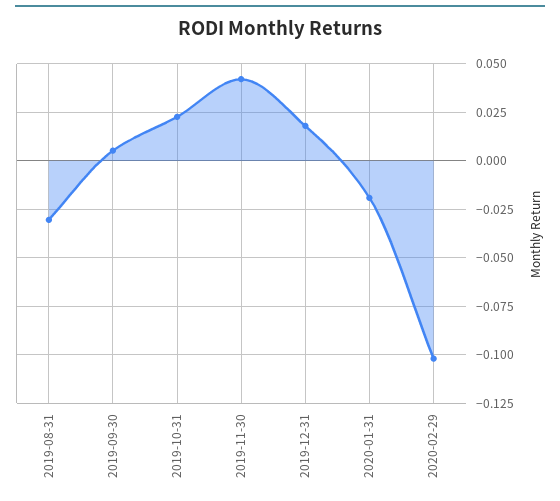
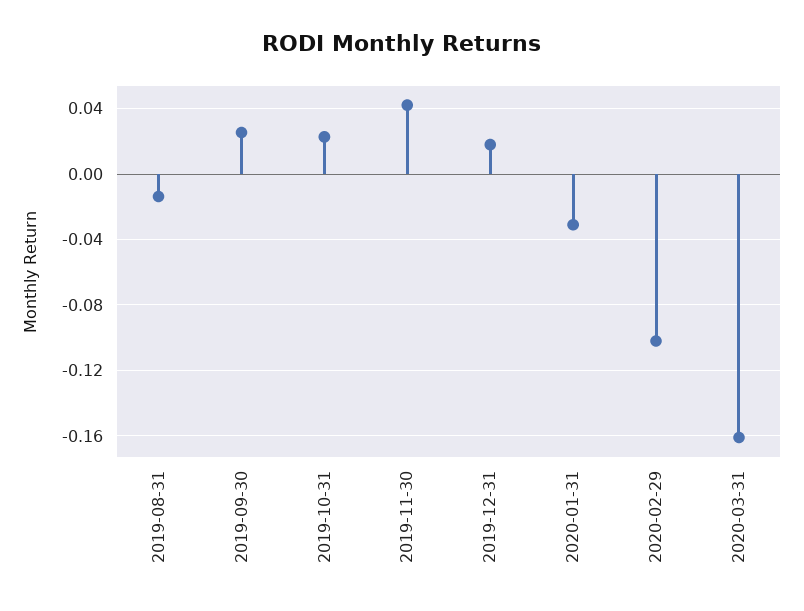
2019-08-31: -0.03 -> -0.015
2019-09-30: 0.005 -> 0.025
2020-01-31: -0.02 -> -0.03
2020-03-31: none -> -0.16

